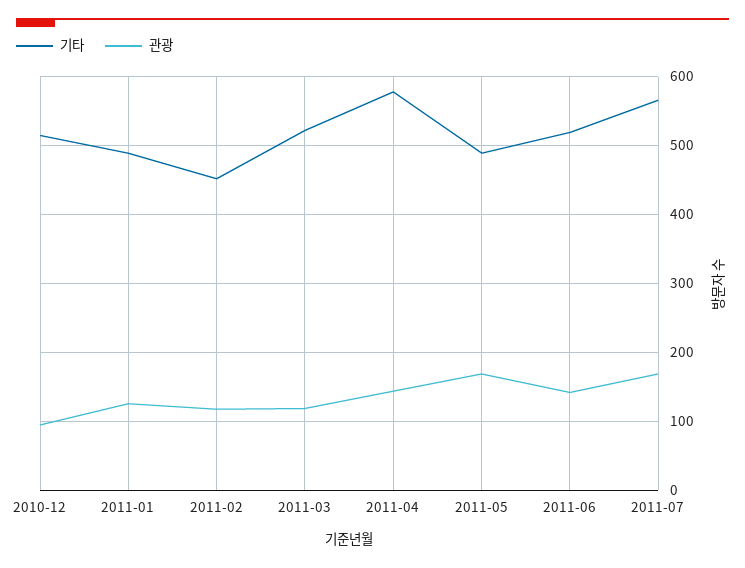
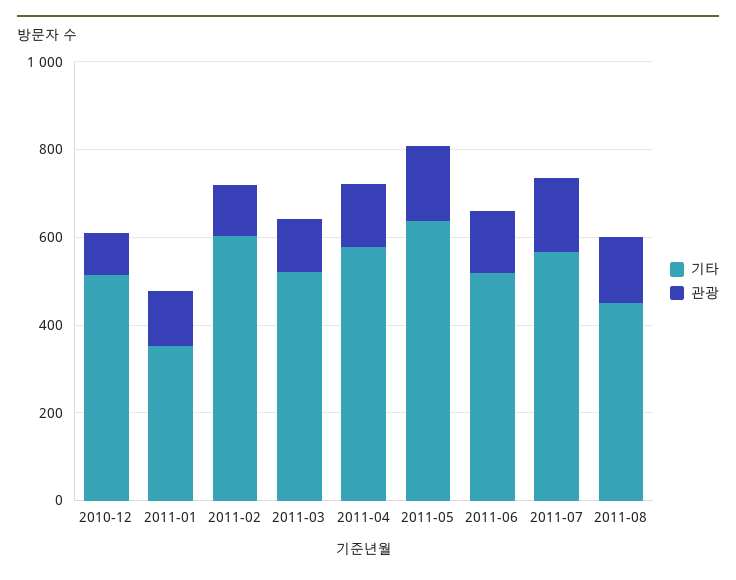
기타, 2011-01: 490 -> 350
기타, 2011-02: 450 -> 600
기타, 2011-05: 490 -> 650
기타, 2011-08: none -> 450
관광, 2011-08: none -> 150

